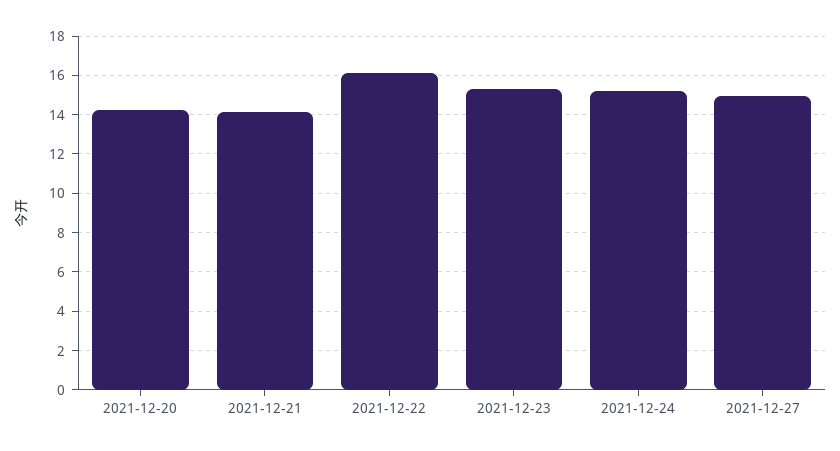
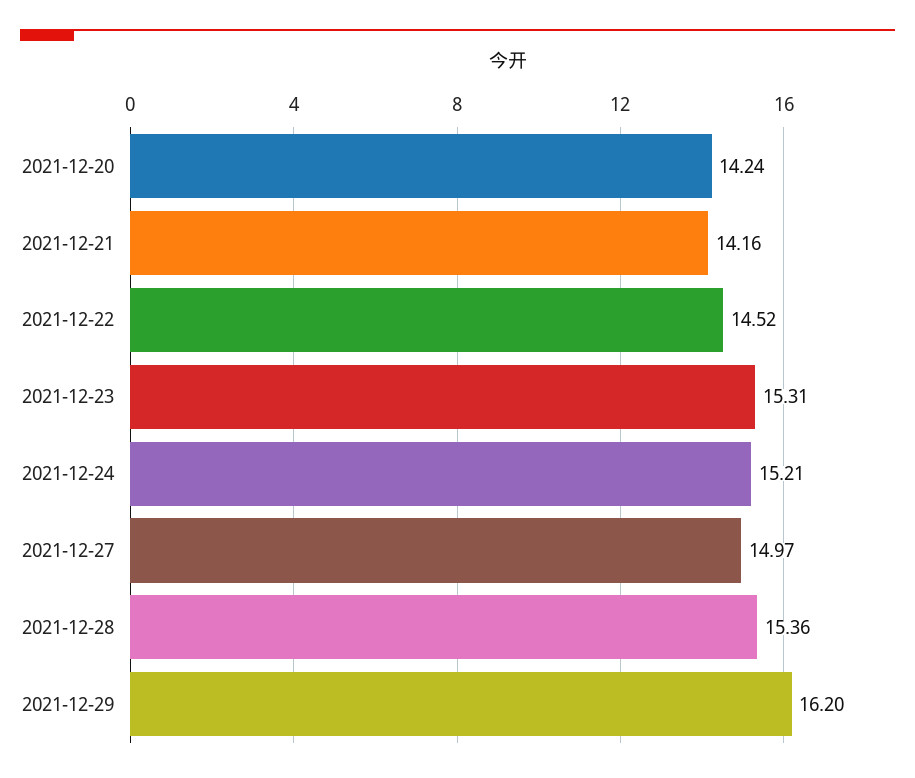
2021-12-22: 16 -> 14.52
2021-12-28: none -> 15.36
2021-12-29: none -> 16.2

